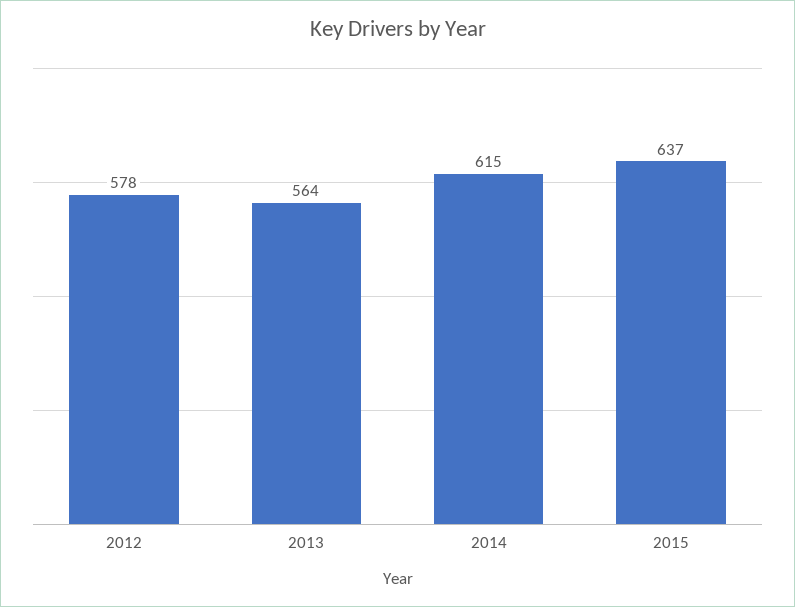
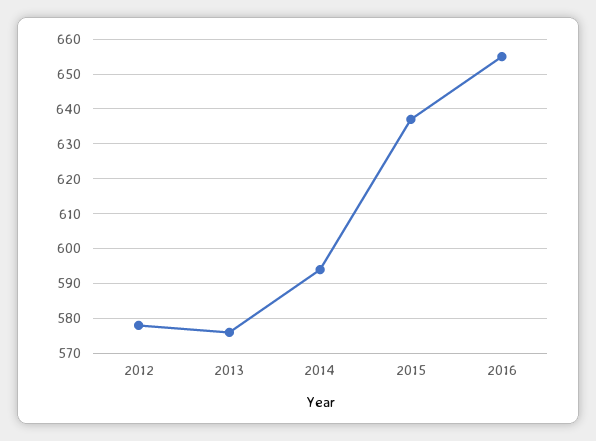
2013: 564 -> 575
2014: 615 -> 595
2016: none -> 655

